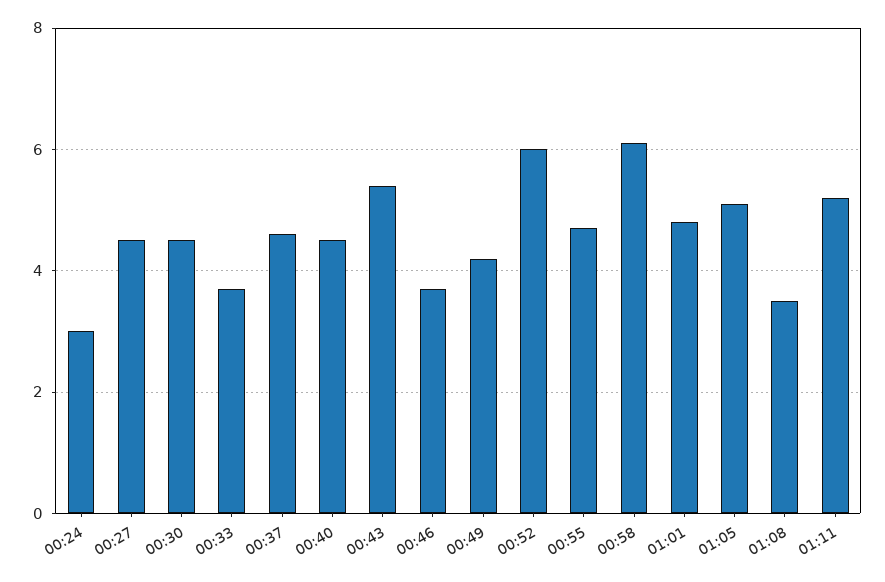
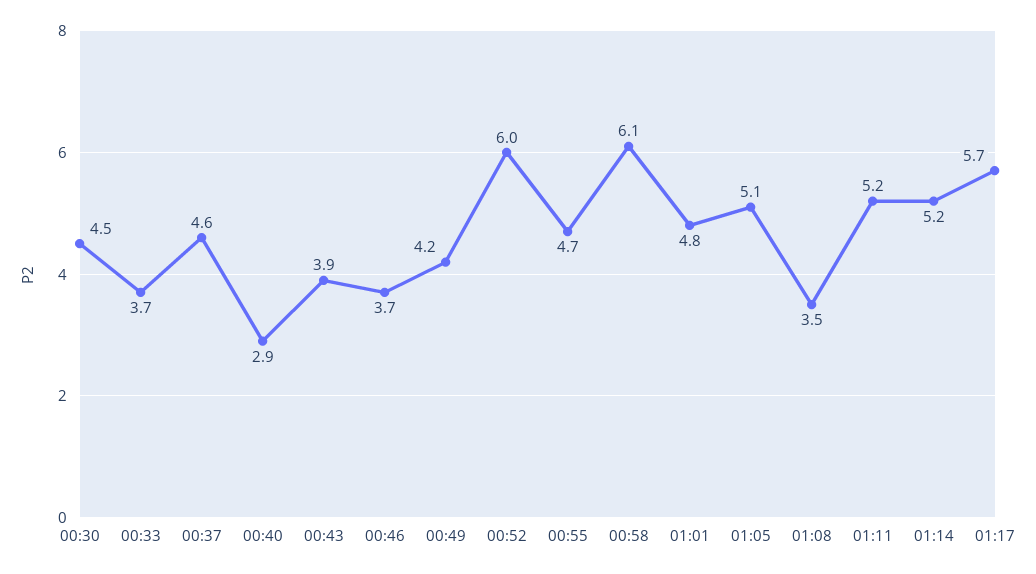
00:24: 3 -> none
00:27: 4.5 -> none
00:40: 4.5 -> 2.9
00:43: 5.5 -> 3.9
01:14: none -> 5.2
01:17: none -> 5.7

